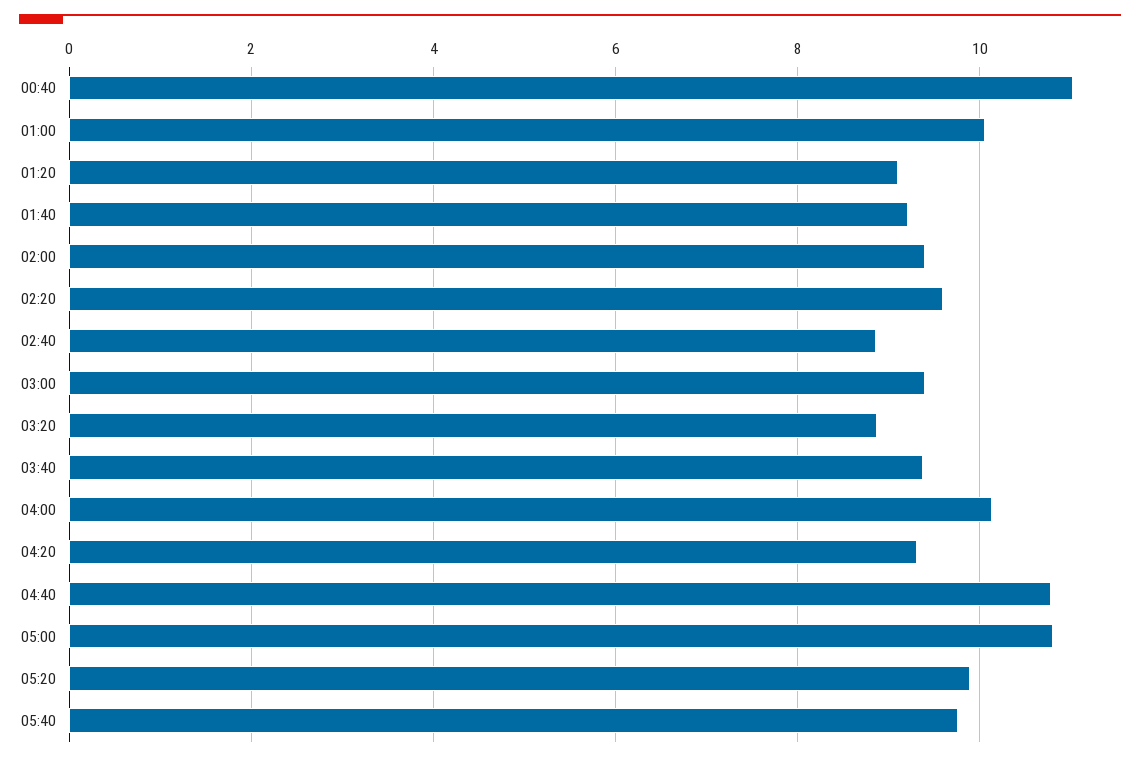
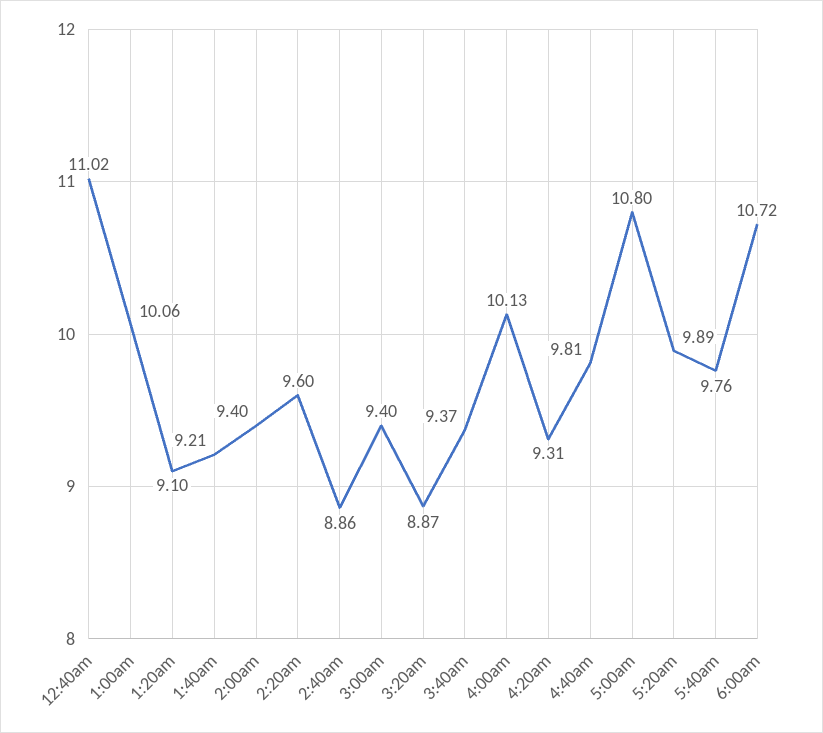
04:40: 10.8 -> 9.81
6:00am: none -> 10.72

